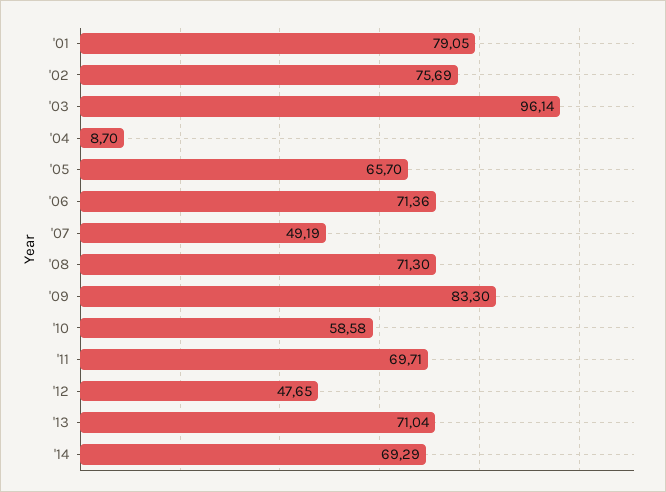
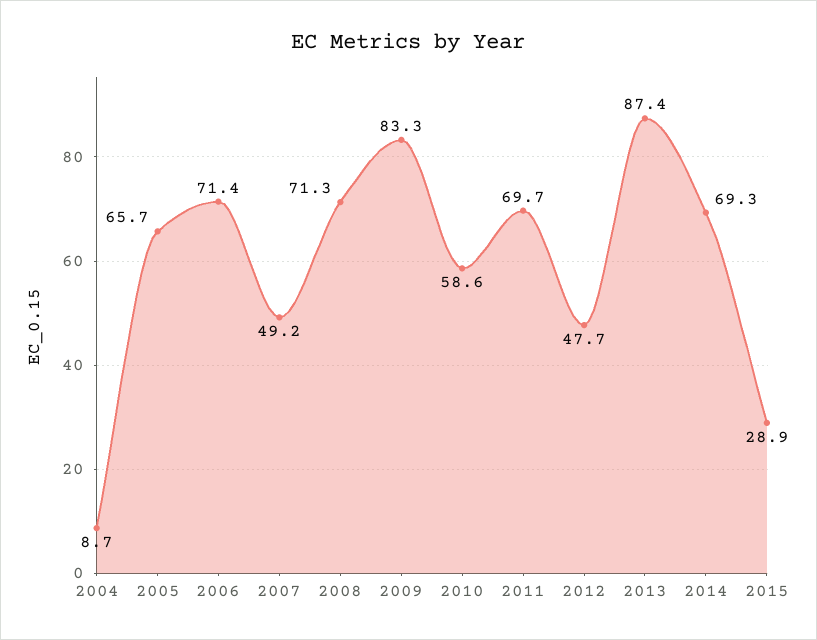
'01: 79.05 -> none
'02: 75.69 -> none
'03: 96.14 -> none
'13: 71.04 -> 87.4
2015: none -> 28.9

